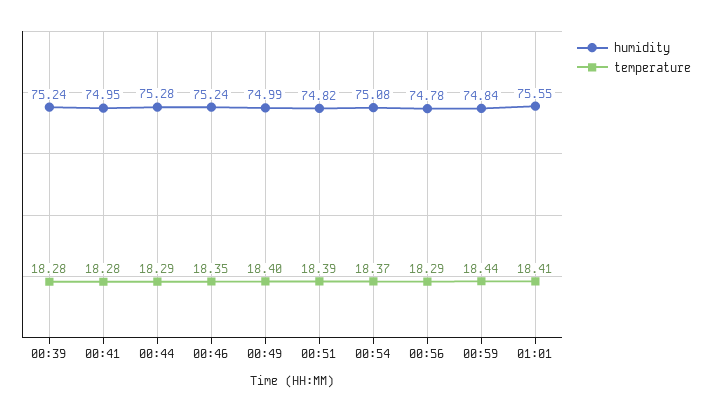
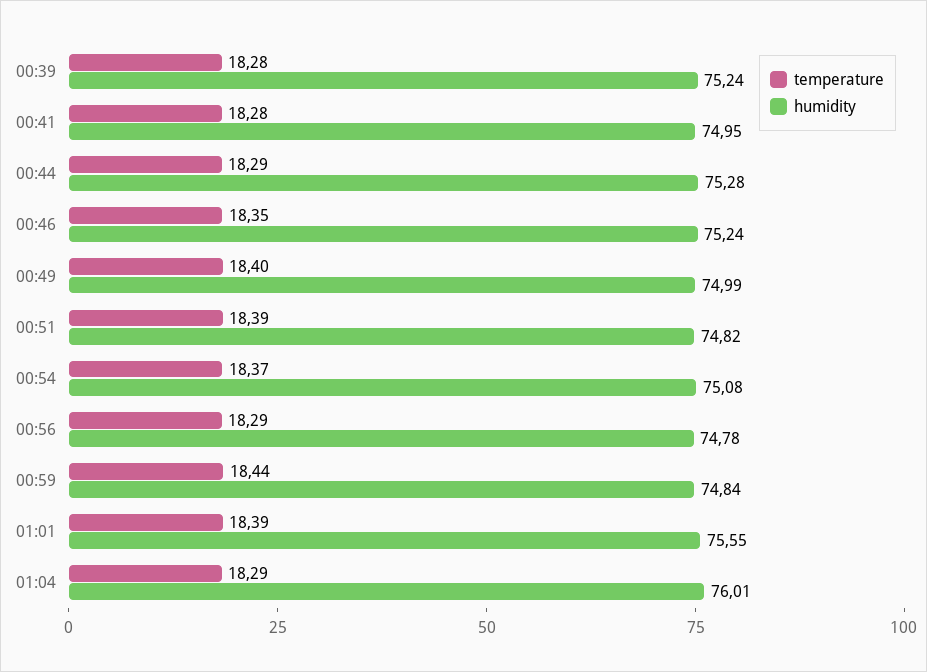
temperature, 01:01: 18.41 -> 18.39
temperature, 01:04: none -> 18.29
humidity, 01:04: none -> 76.01

